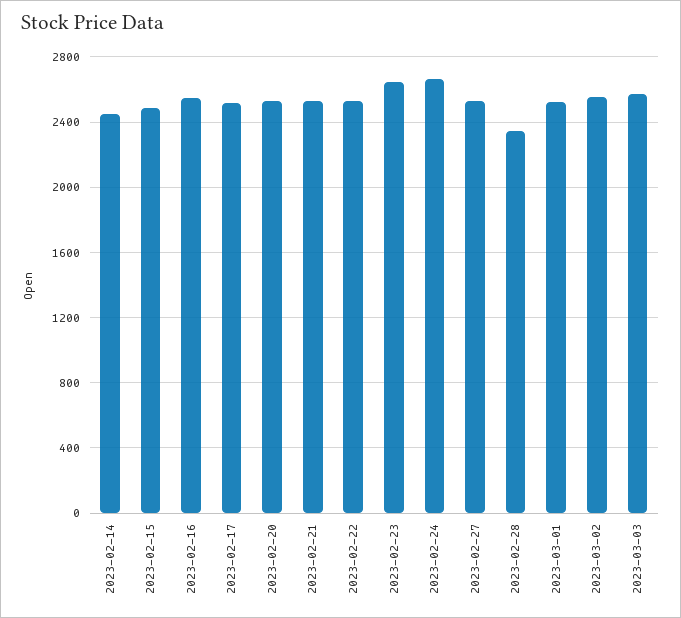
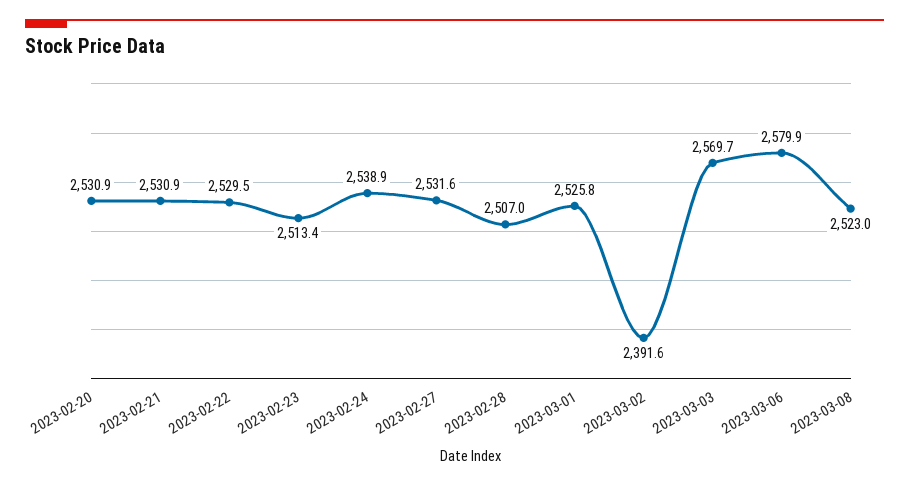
2023-02-14: 2450 -> none
2023-02-15: 2500 -> none
2023-02-16: 2550 -> none
2023-02-17: 2500 -> none
2023-02-23: 2650 -> 2513.4
2023-02-24: 2650 -> 2538.9
2023-02-28: 2350 -> 2507
2023-03-02: 2550 -> 2391.6
2023-03-06: none -> 2579.9
2023-03-08: none -> 2523

